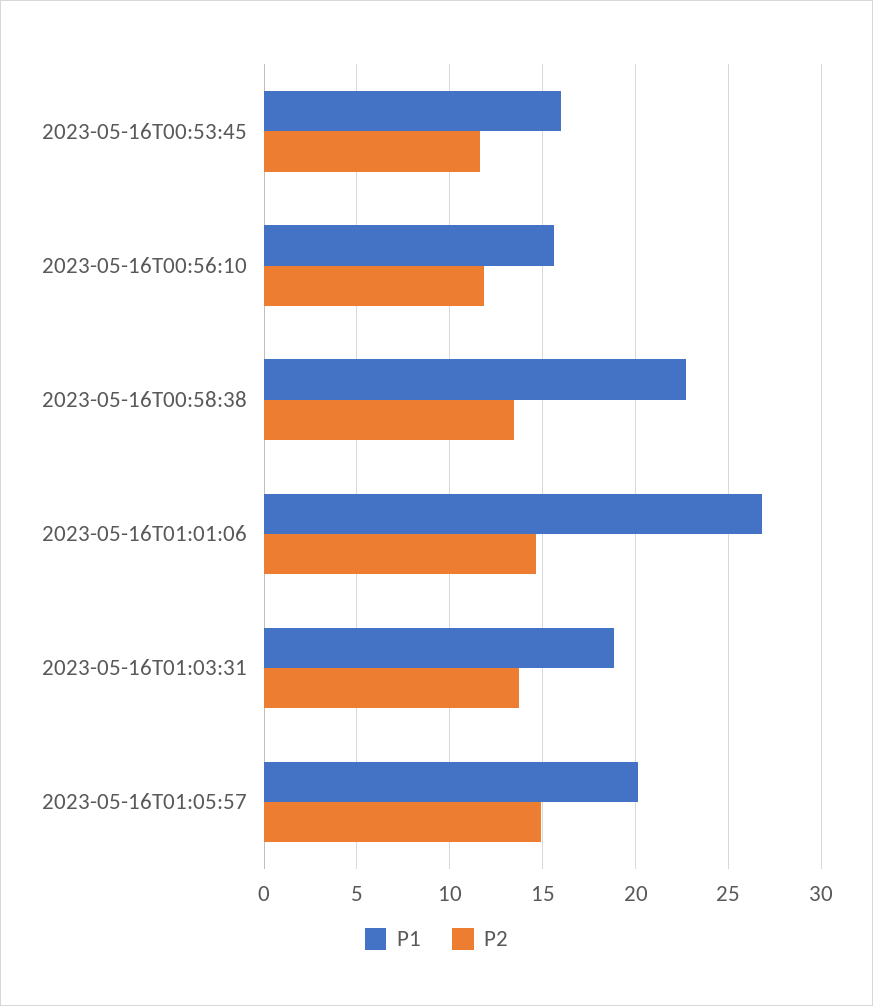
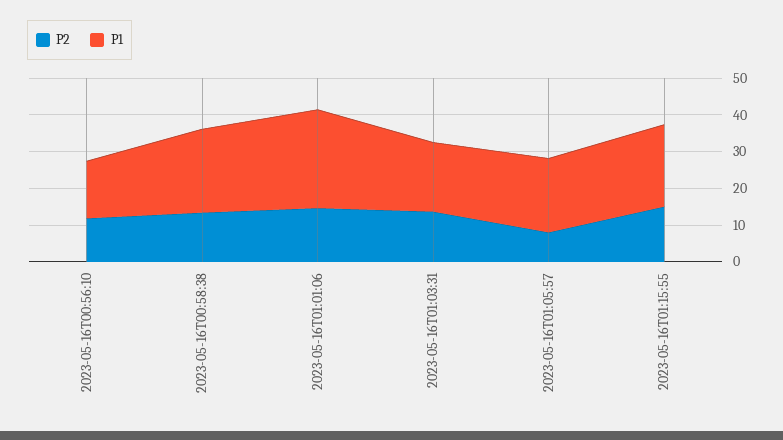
P1, 2023-05-16T00:53:45: 16 -> none
P2, 2023-05-16T00:53:45: 11.5 -> none
P2, 2023-05-16T01:05:57: 15 -> 7.5
P2, 2023-05-16T01:15:55: none -> 15
P1, 2023-05-16T01:15:55: none -> 22.5

